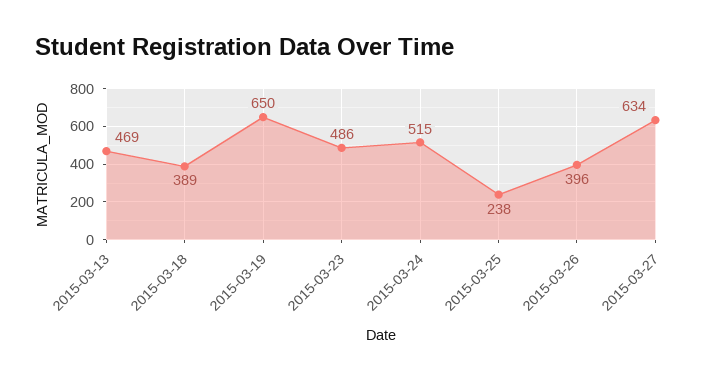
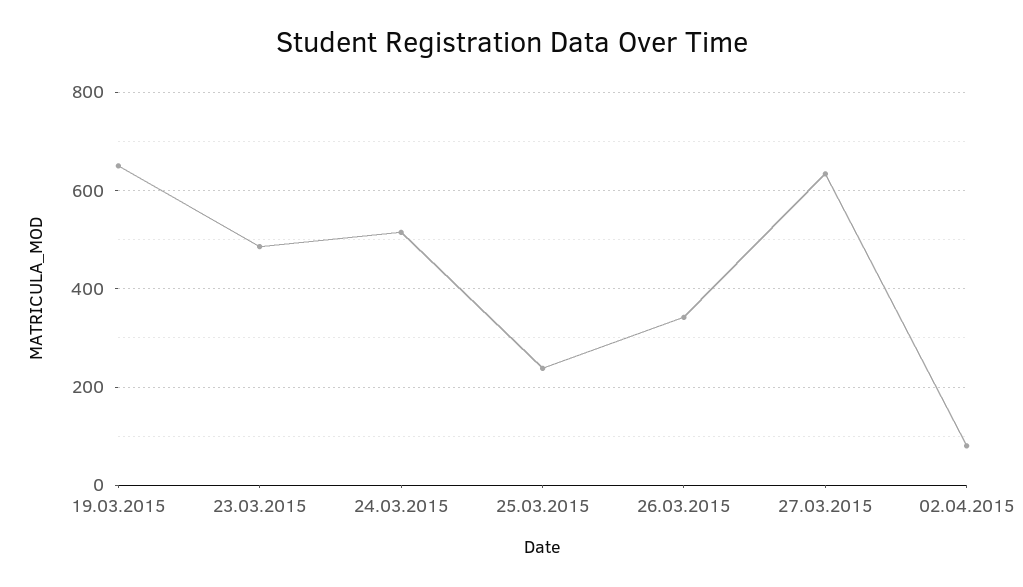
2015-03-13: 469 -> none
2015-03-18: 389 -> none
2015-03-26: 396 -> 340
02.04.2015: none -> 80

